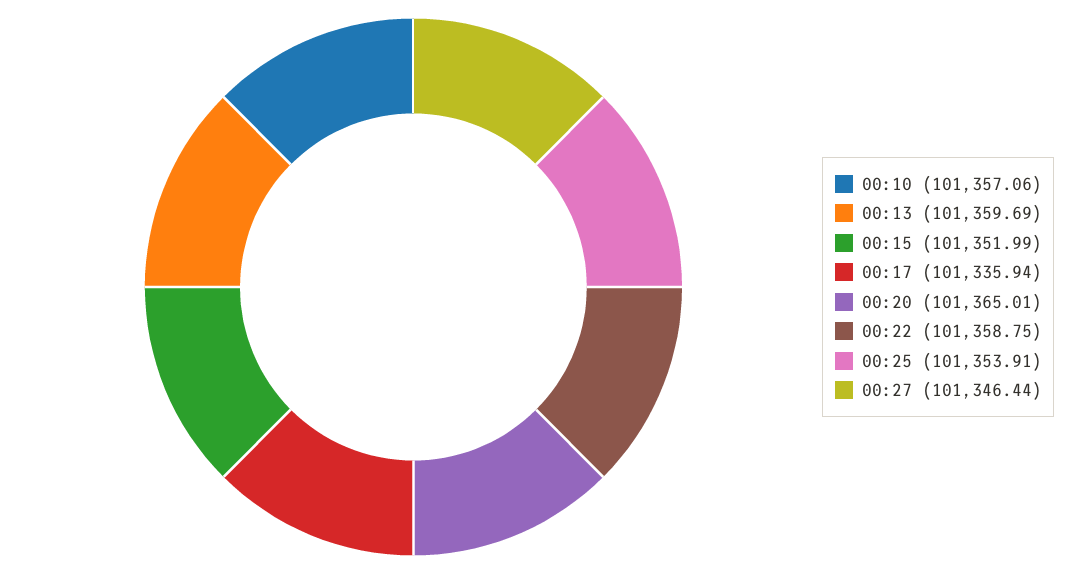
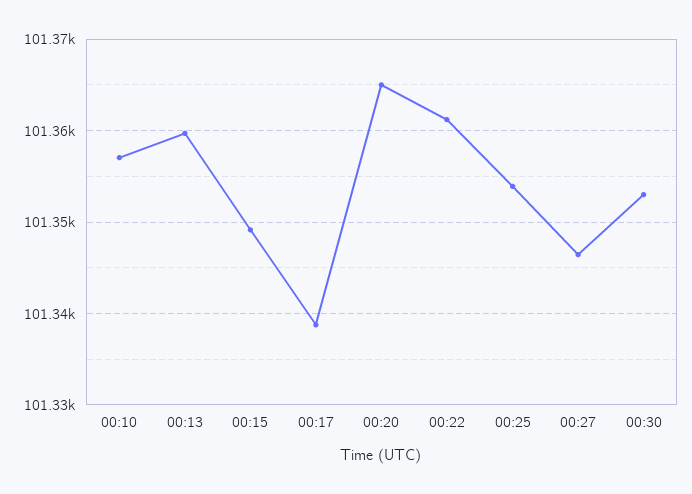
00:15: 101351.99 -> 101349
00:17: 101335.94 -> 101339
00:22: 101358.75 -> 101361
00:30: none -> 101353

